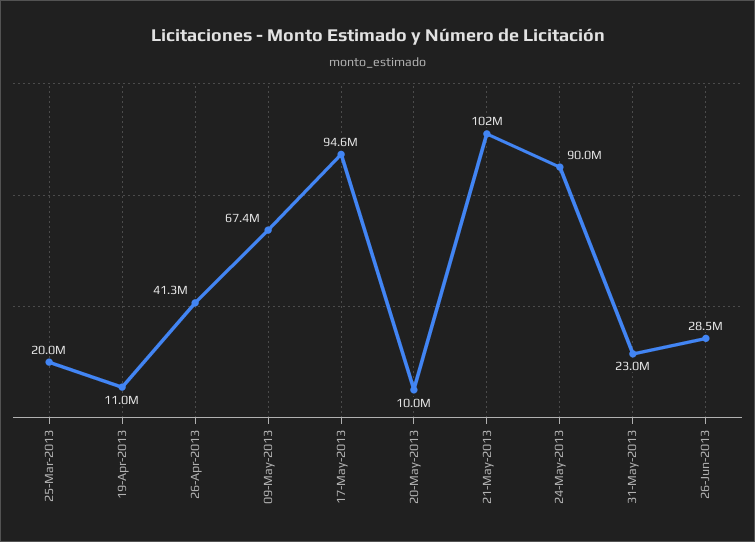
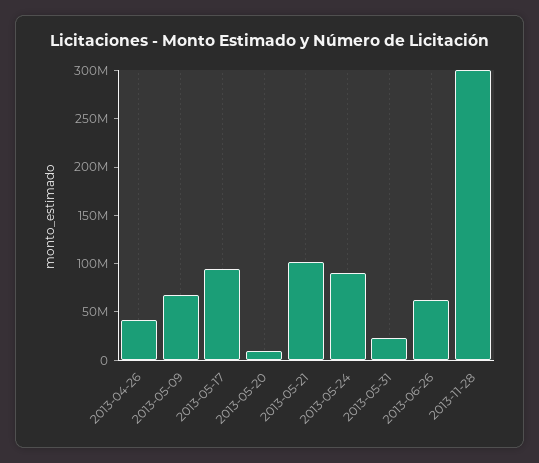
25-Mar-2013: 20000000 -> none
19-Apr-2013: 11000000 -> none
26-Jun-2013: 28500000 -> 60000000
2013-11-28: none -> 300000000

